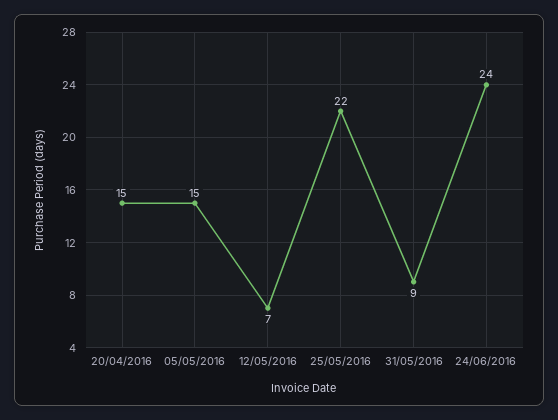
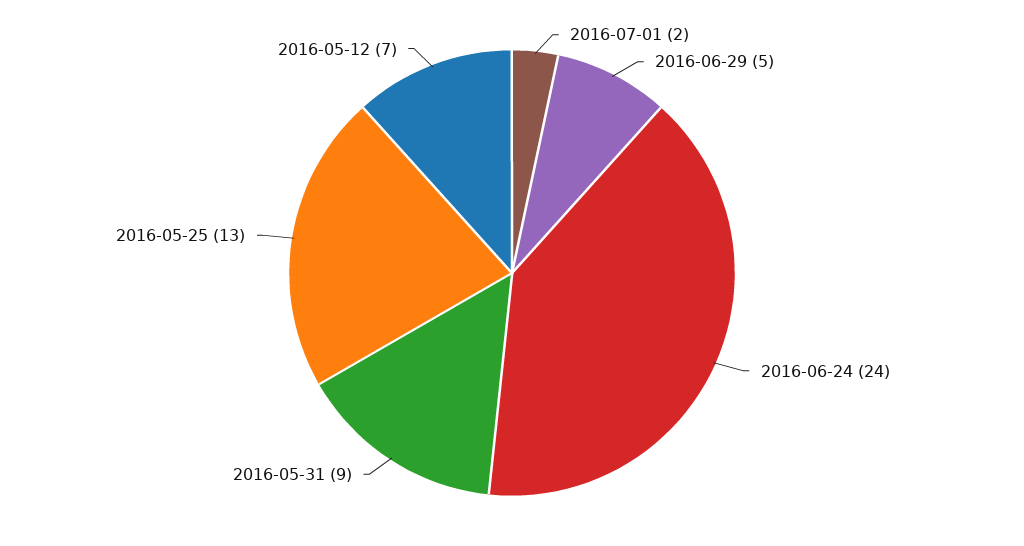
20/04/2016: 15 -> none
05/05/2016: 15 -> none
25/05/2016: 22 -> 13
2016-07-01: none -> 2
2016-06-29: none -> 5

